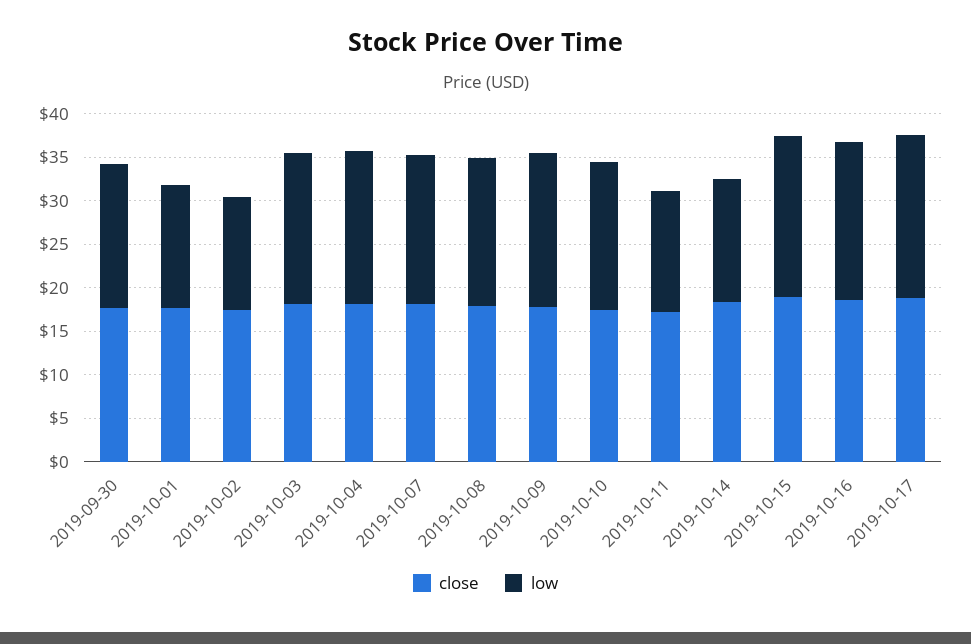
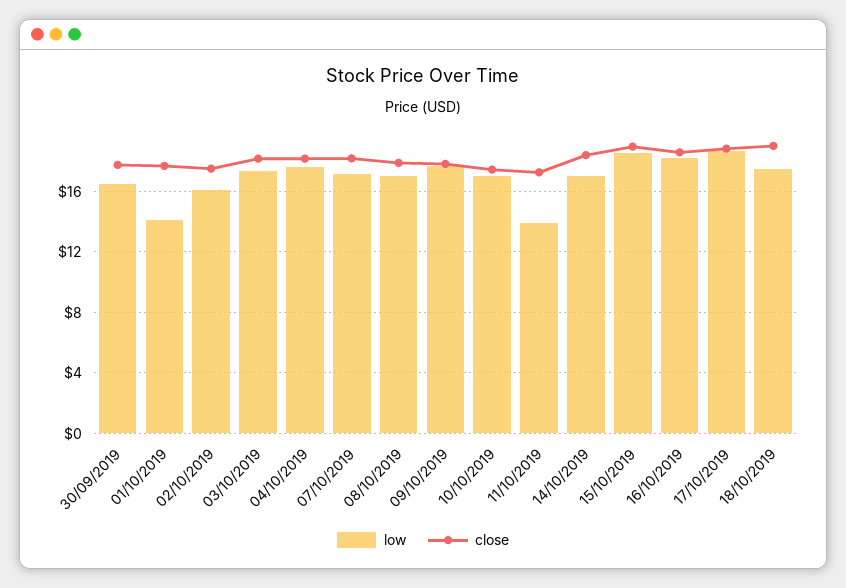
low, 2019-10-02: 13 -> 16
low, 2019-10-14: 14 -> 17
low, 18/10/2019: none -> 17.5
close, 18/10/2019: none -> 19

